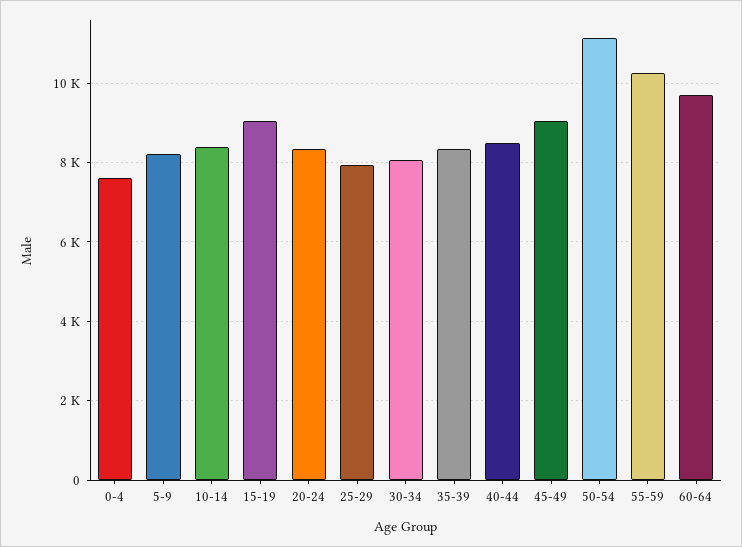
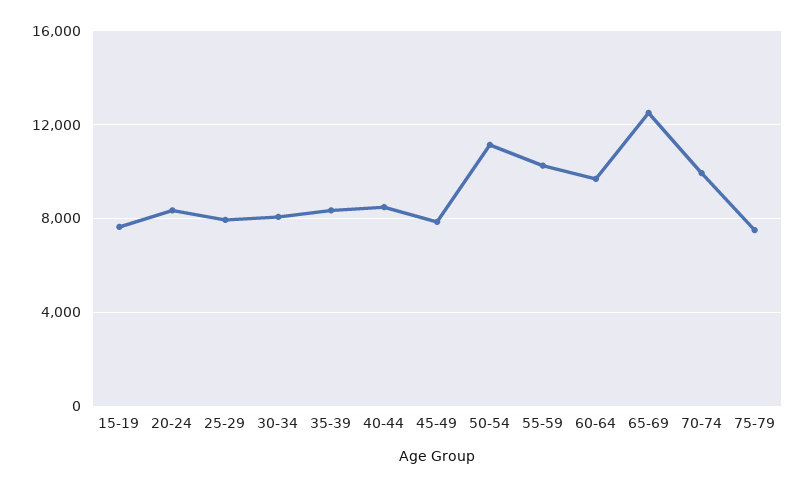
0-4: 7600 -> none
5-9: 8200 -> none
10-14: 8400 -> none
15-19: 9000 -> 7500
45-49: 9000 -> 8000
65-69: none -> 12500
70-74: none -> 10000
75-79: none -> 7500

